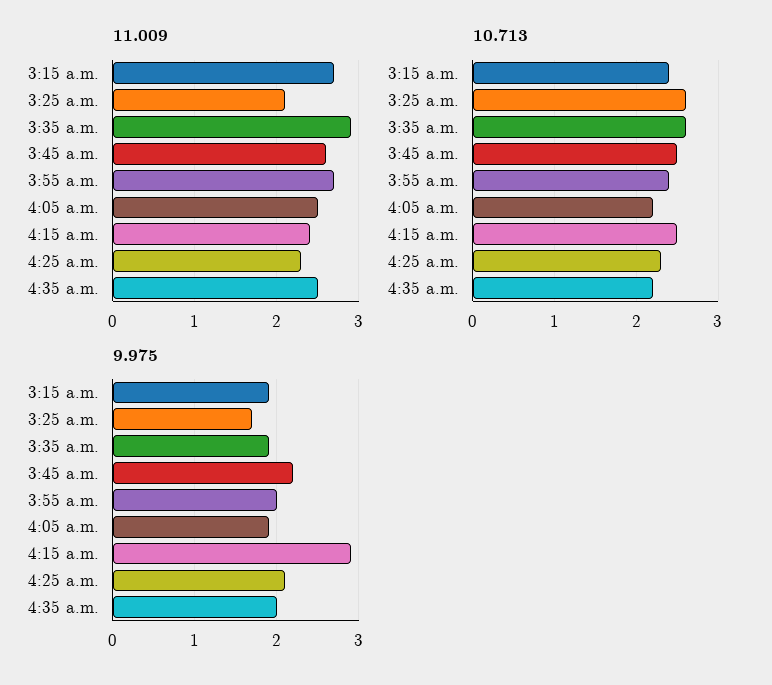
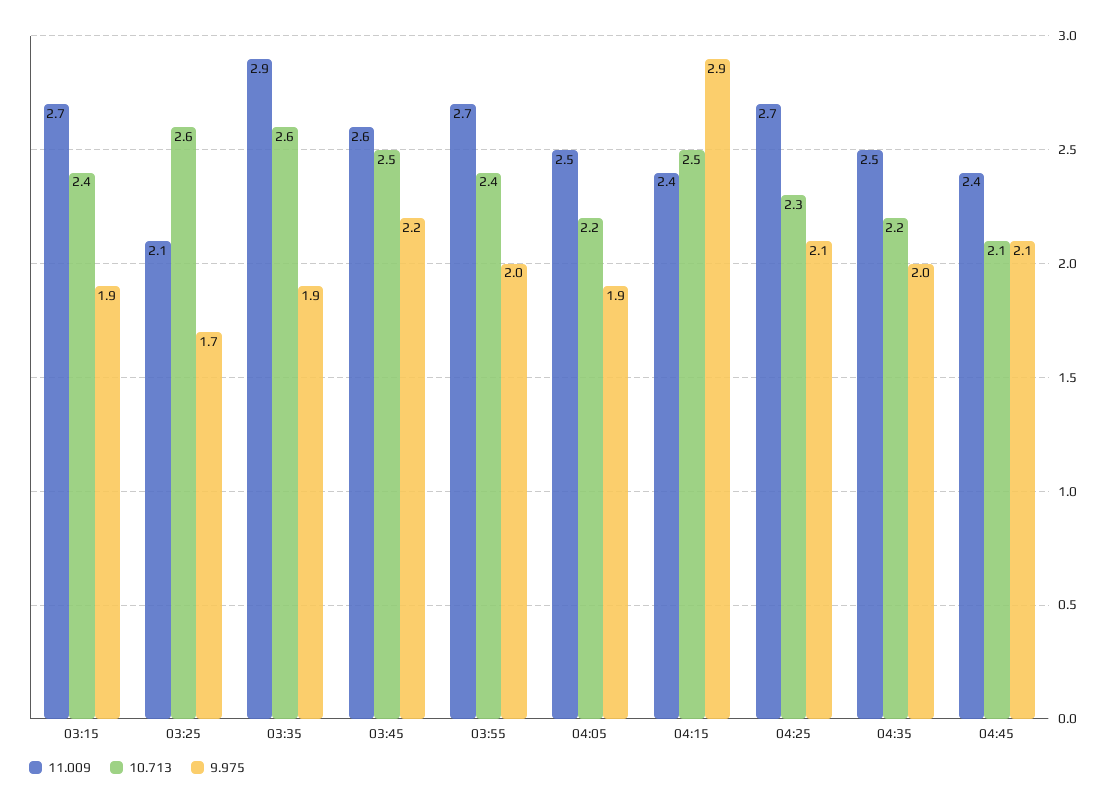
11.009, 4:25 a.m.: 2.3 -> 2.7
11.009, 04:45: none -> 2.4
10.713, 04:45: none -> 2.1
9.975, 04:45: none -> 2.1

